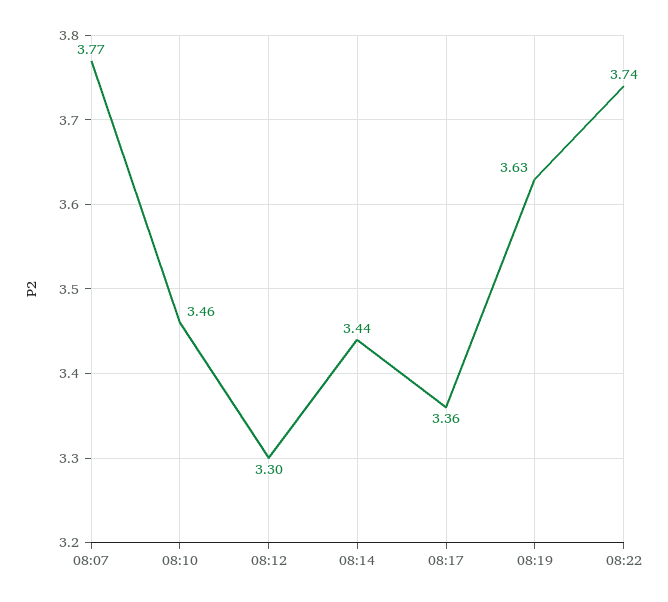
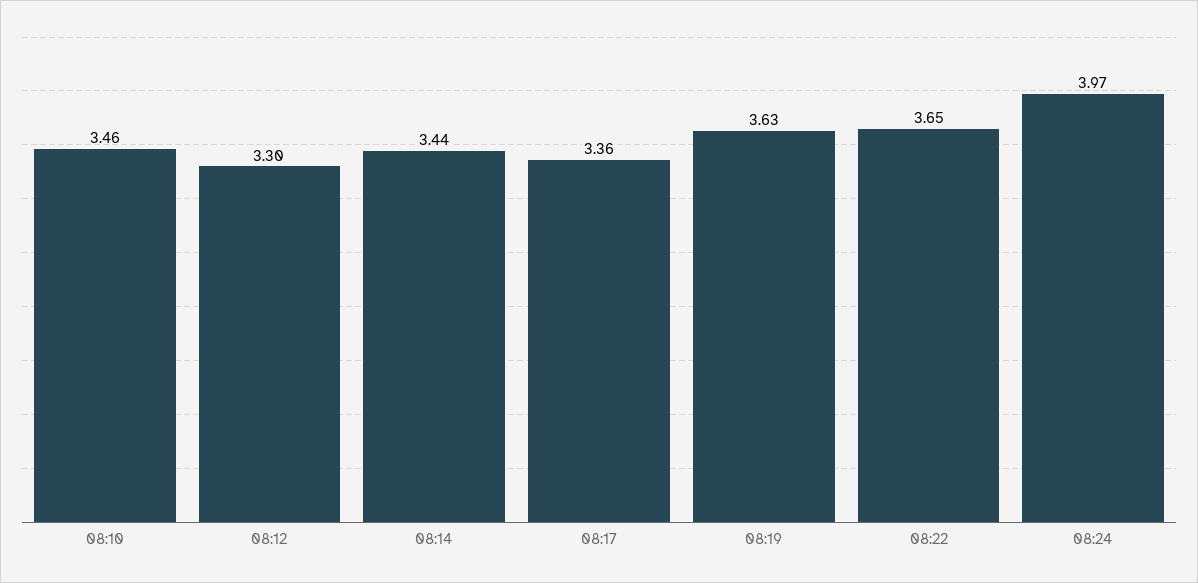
08:07: 3.77 -> none
08:22: 3.74 -> 3.65
08:24: none -> 3.97

